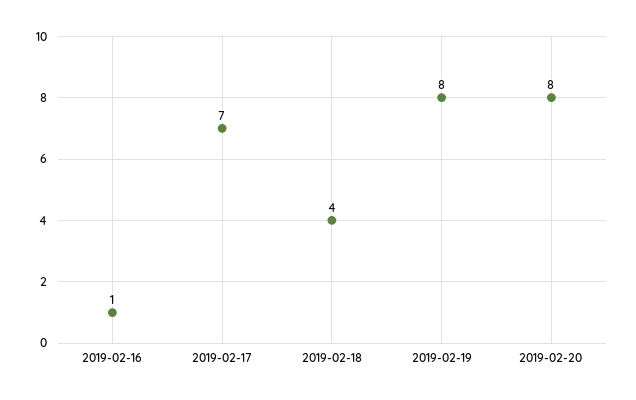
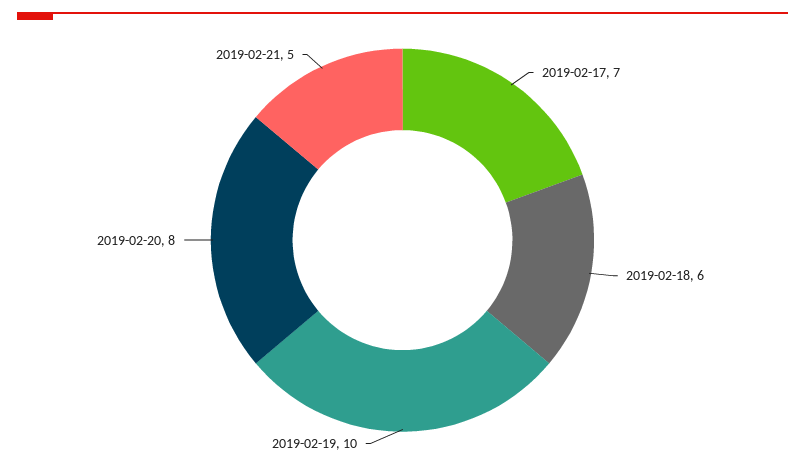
2019-02-16: 1 -> none
2019-02-18: 4 -> 6
2019-02-19: 8 -> 10
2019-02-21: none -> 5

